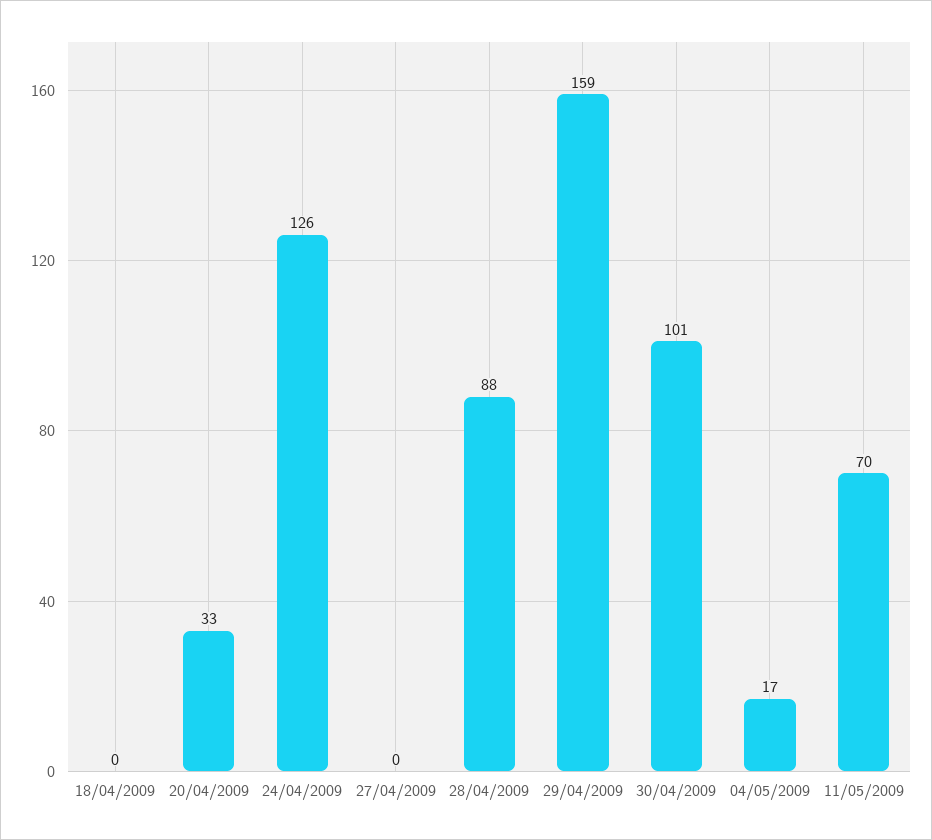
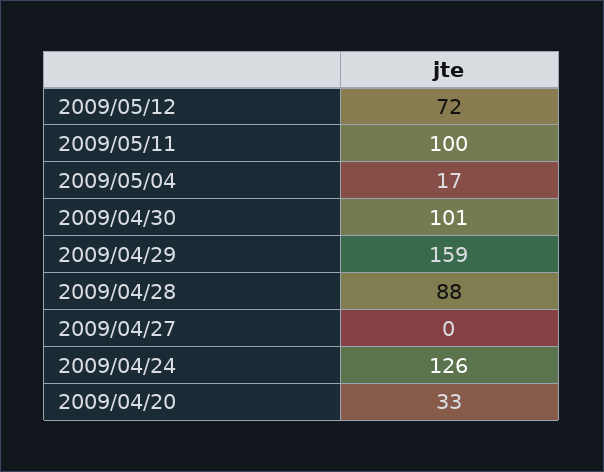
18/04/2009: 0 -> none
11/05/2009: 70 -> 100
2009/05/12: none -> 72

